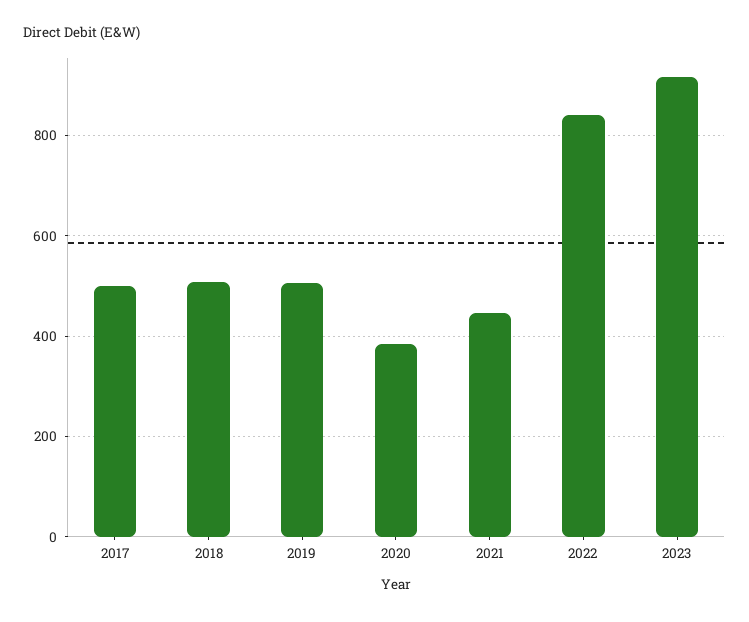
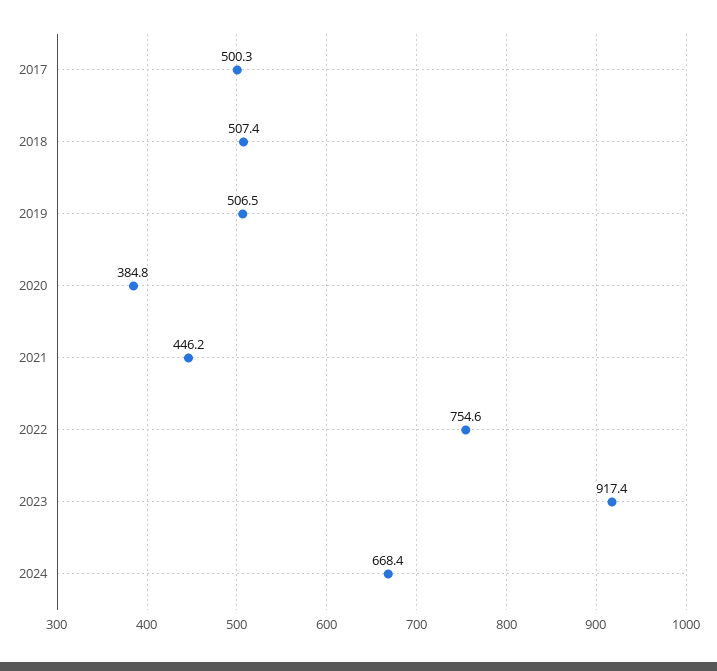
2022: 840 -> 754.6
2024: none -> 668.4

